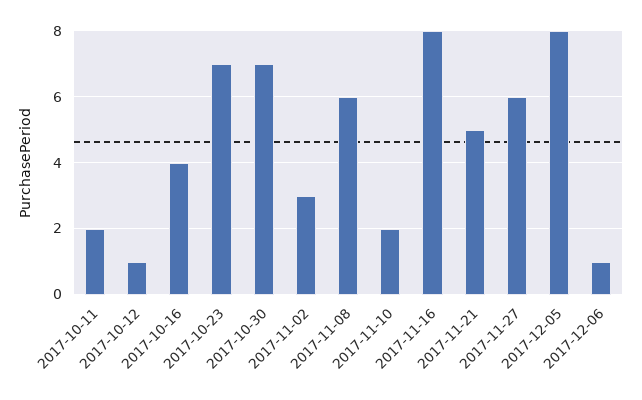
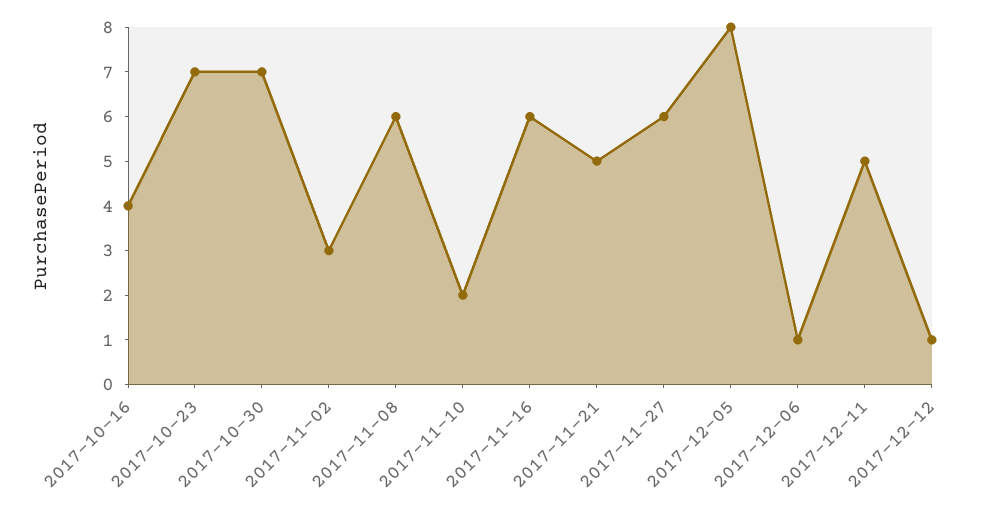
2017-10-11: 2 -> none
2017-10-12: 1 -> none
2017-11-16: 8 -> 6
2017-12-11: none -> 5
2017-12-12: none -> 1

